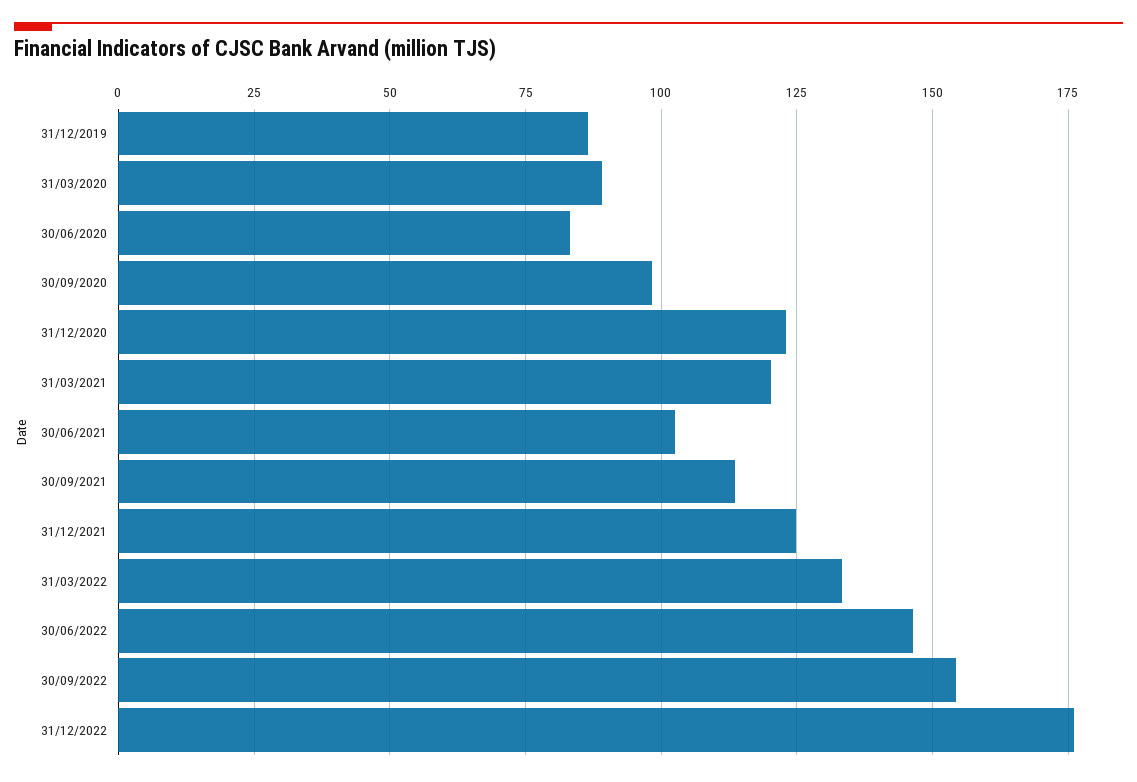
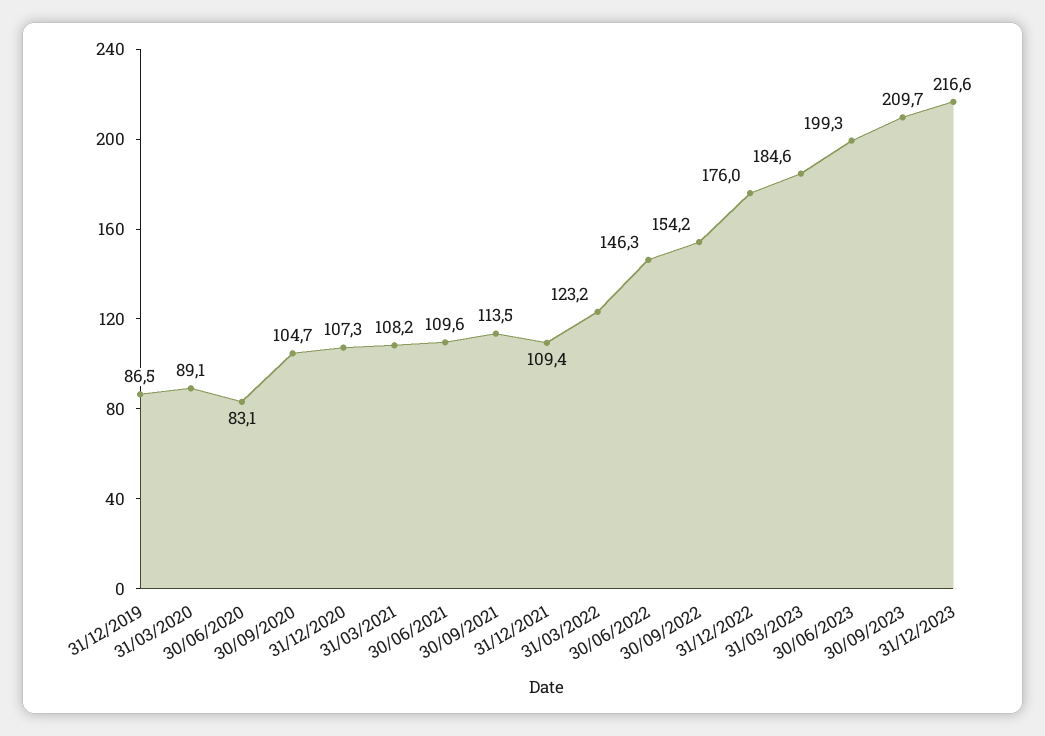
30/09/2020: 97.5 -> 104.7
31/12/2020: 122.5 -> 107.3
31/03/2021: 120 -> 108.2
30/06/2021: 102.5 -> 109.6
31/12/2021: 125 -> 109.4
31/03/2022: 132.5 -> 123.2
31/03/2023: none -> 184.6
30/06/2023: none -> 199.3
30/09/2023: none -> 209.7
31/12/2023: none -> 216.6

